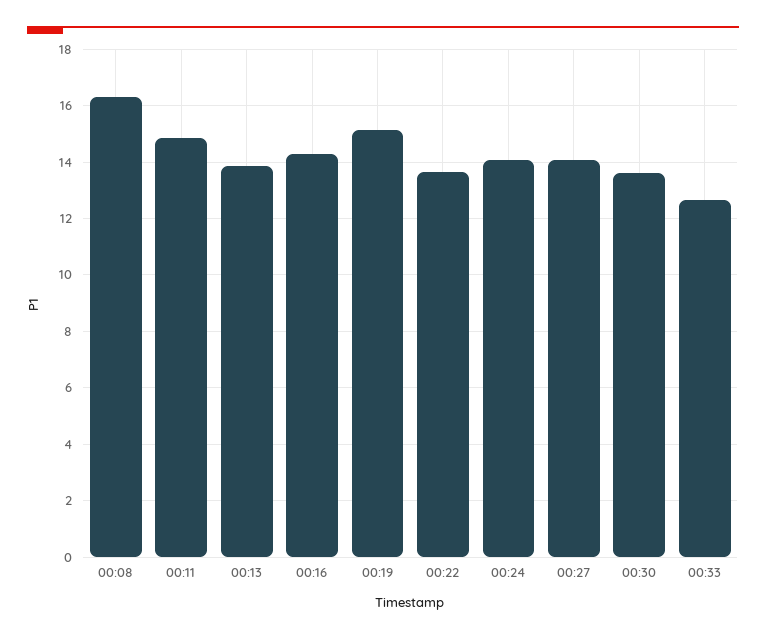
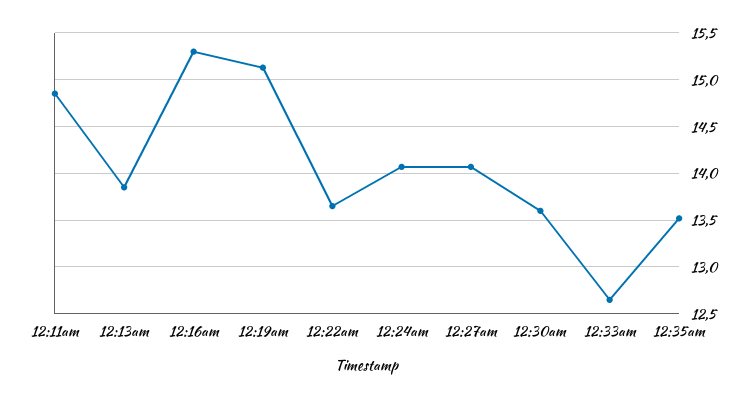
00:08: 16.25 -> none
00:16: 14.25 -> 15.3
12:35am: none -> 13.5

